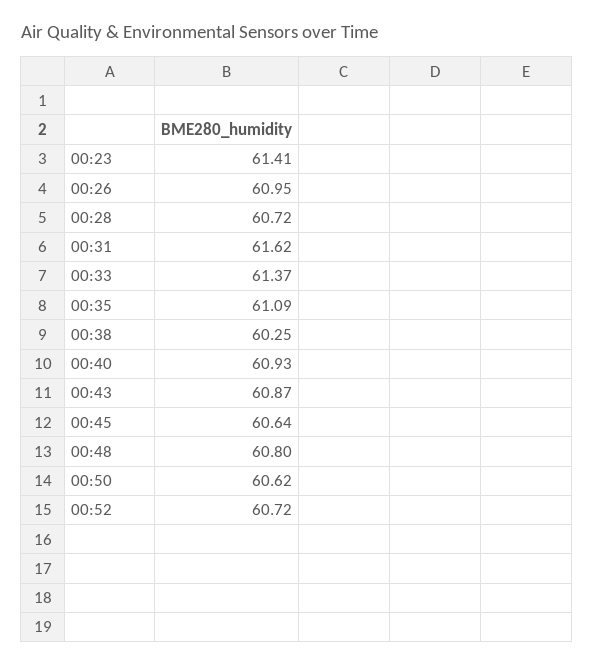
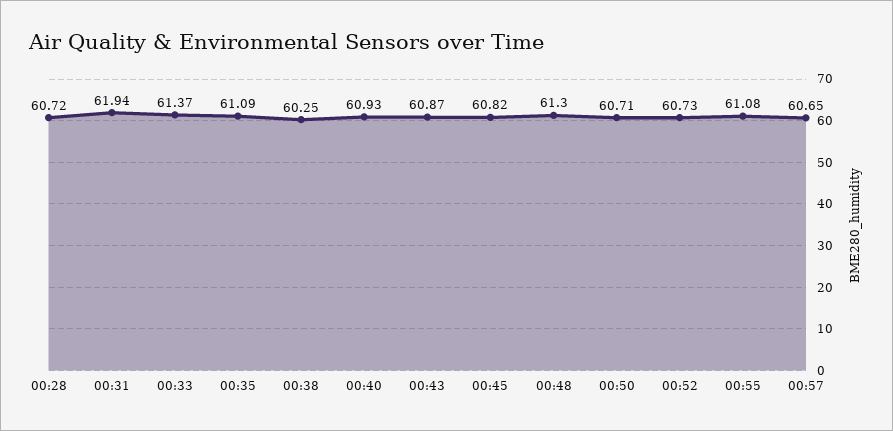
00:23: 61.41 -> none
00:26: 60.95 -> none
00:31: 61.62 -> 61.94
00:45: 60.64 -> 60.82
00:48: 60.8 -> 61.3
00:50: 60.62 -> 60.71
00:52: 60.72 -> 60.73
00:55: none -> 61.08
00:57: none -> 60.65

